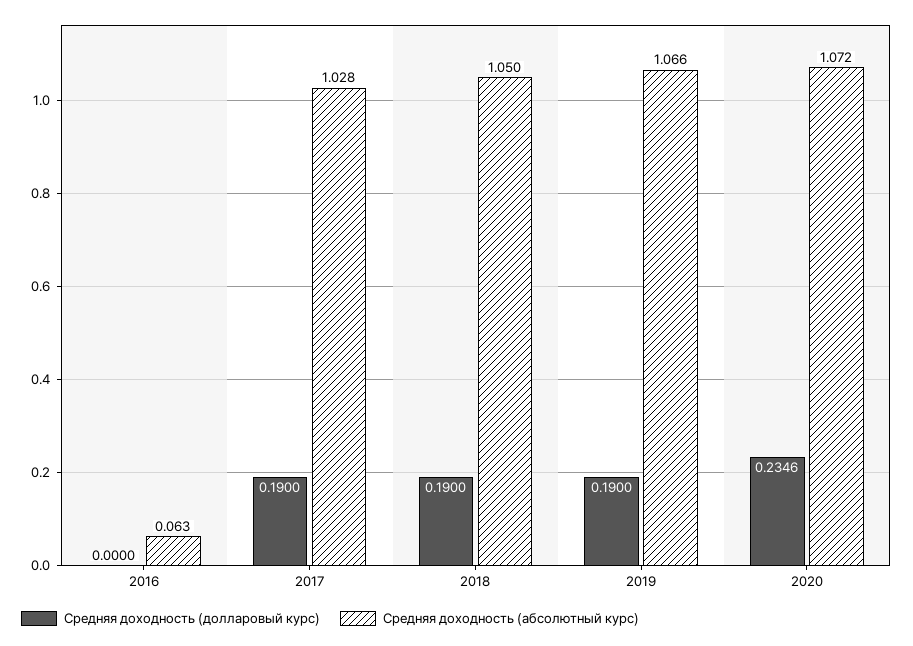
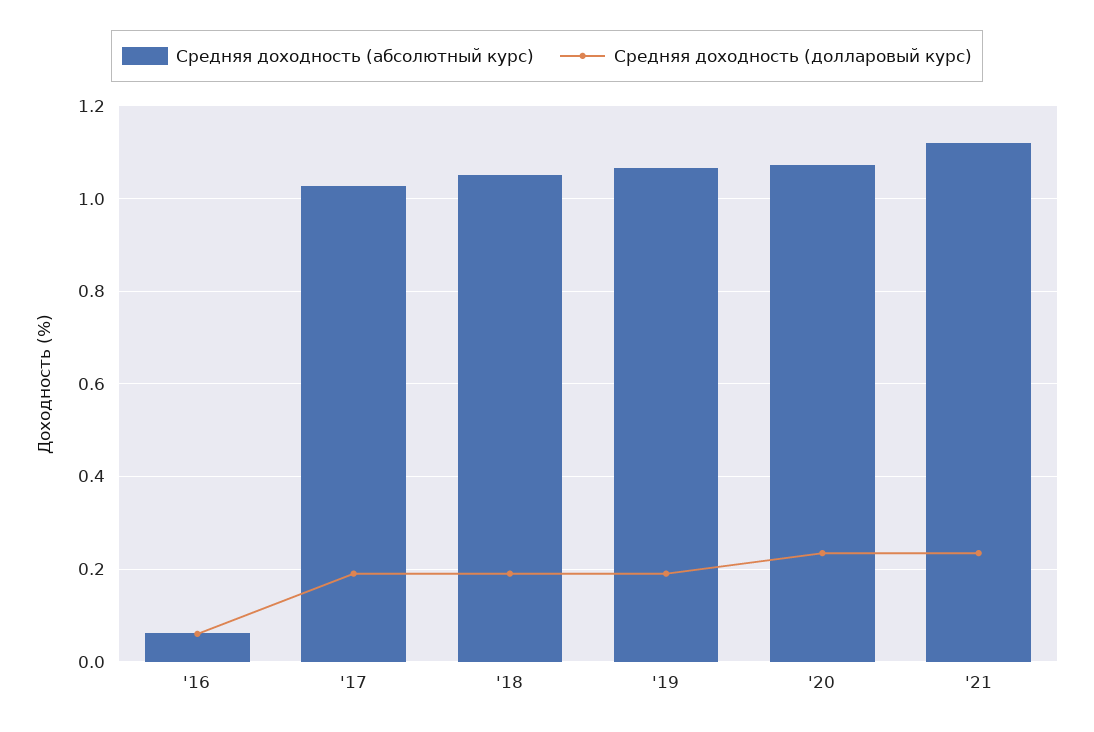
Средняя доходность (долларовый курс), 2016: 0 -> 0.06
Средняя доходность (абсолютный курс), '21: none -> 1.12
Средняя доходность (долларовый курс), '21: none -> 0.24

